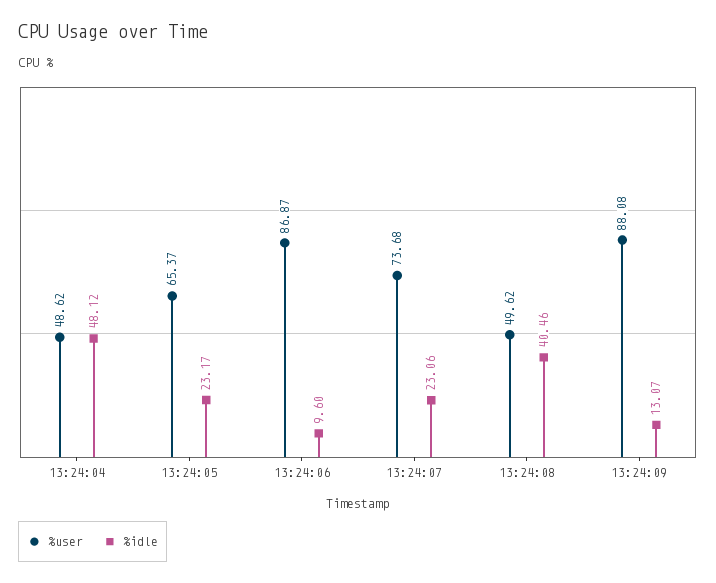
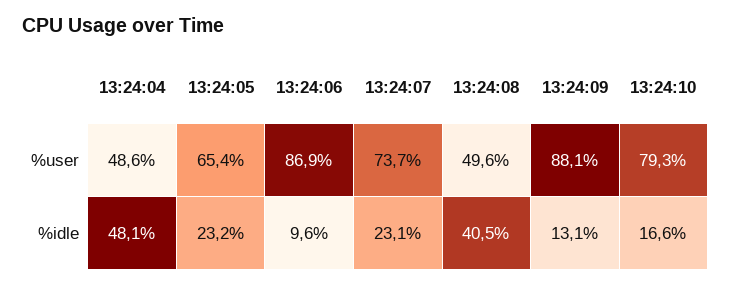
%user, 13:24:10: none -> 79.3
%idle, 13:24:10: none -> 16.6

